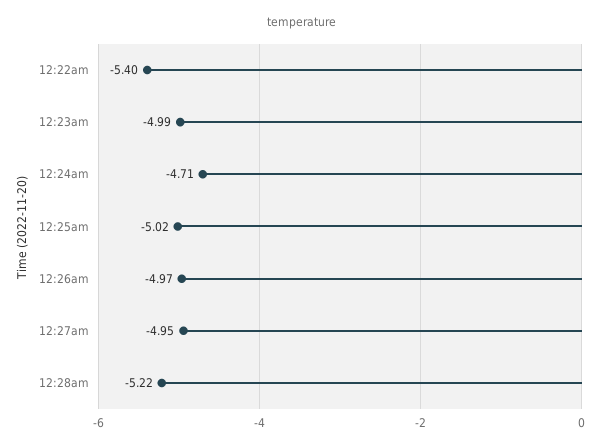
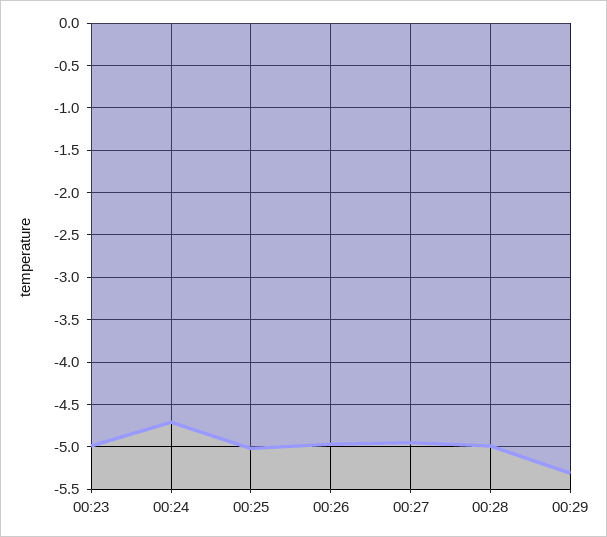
12:22am: -5.4 -> none
12:28am: -5.22 -> -5
00:29: none -> -5.3

